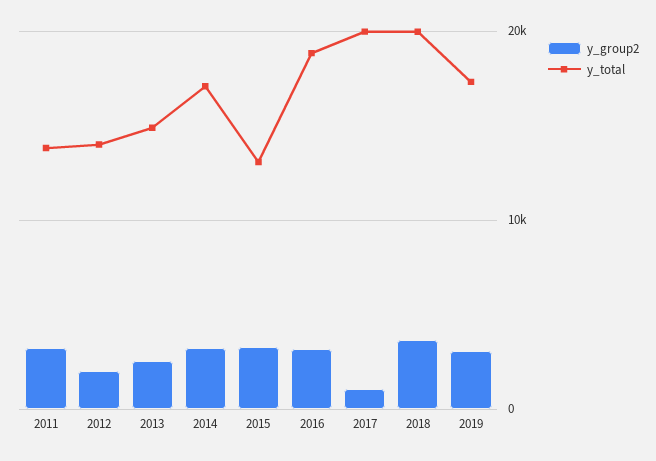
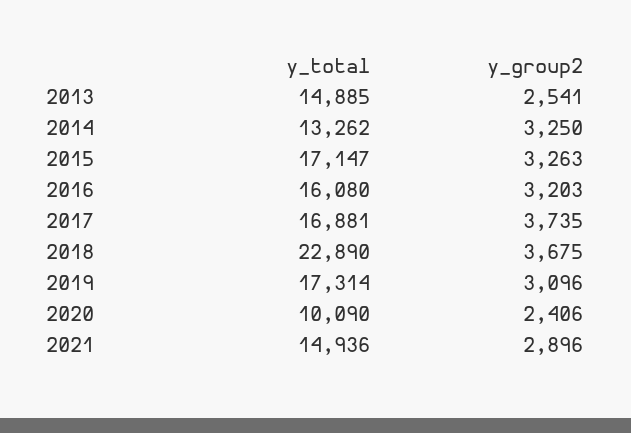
y_group2, 2011: 3000 -> none
y_total, 2011: 14000 -> none
y_group2, 2012: 2000 -> none
y_total, 2012: 14000 -> none
y_total, 2014: 17000 -> 13262
y_total, 2015: 13000 -> 17147
y_total, 2016: 19000 -> 16080
y_group2, 2017: 1000 -> 3735
y_total, 2017: 20000 -> 16881
y_total, 2018: 20000 -> 22890
y_total, 2020: none -> 10090
y_group2, 2020: none -> 2406
y_total, 2021: none -> 14936
y_group2, 2021: none -> 2896

